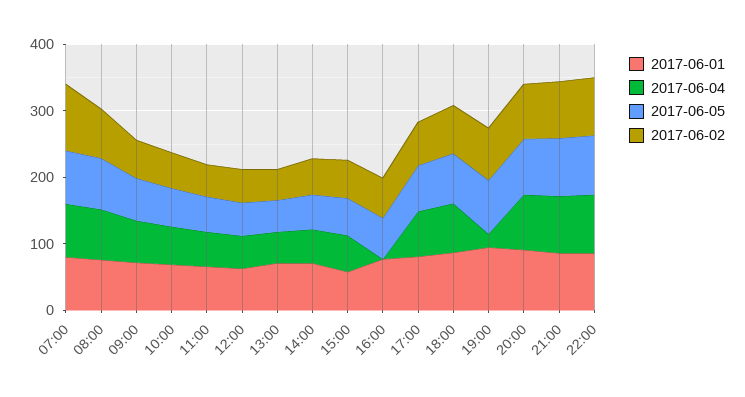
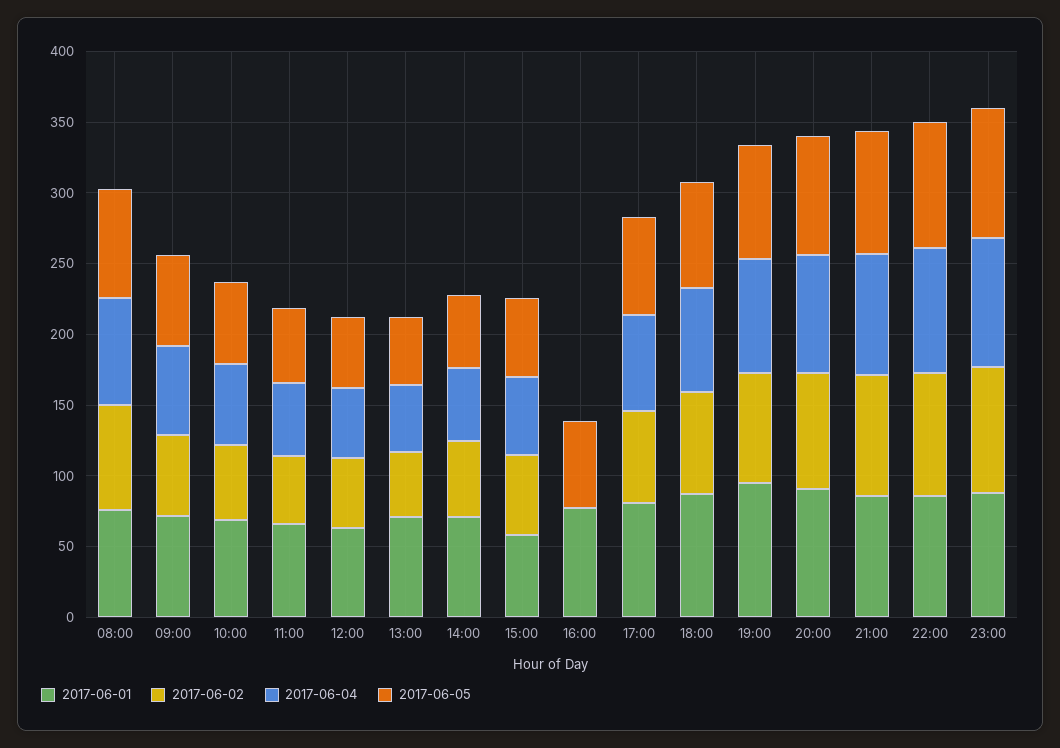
2017-06-01, 07:00: 80 -> none
2017-06-04, 07:00: 80 -> none
2017-06-05, 07:00: 80 -> none
2017-06-02, 07:00: 100 -> none
2017-06-02, 16:00: 60 -> 0
2017-06-04, 19:00: 20 -> 80
2017-06-01, 23:00: none -> 90
2017-06-02, 23:00: none -> 90
2017-06-04, 23:00: none -> 90
2017-06-05, 23:00: none -> 90

